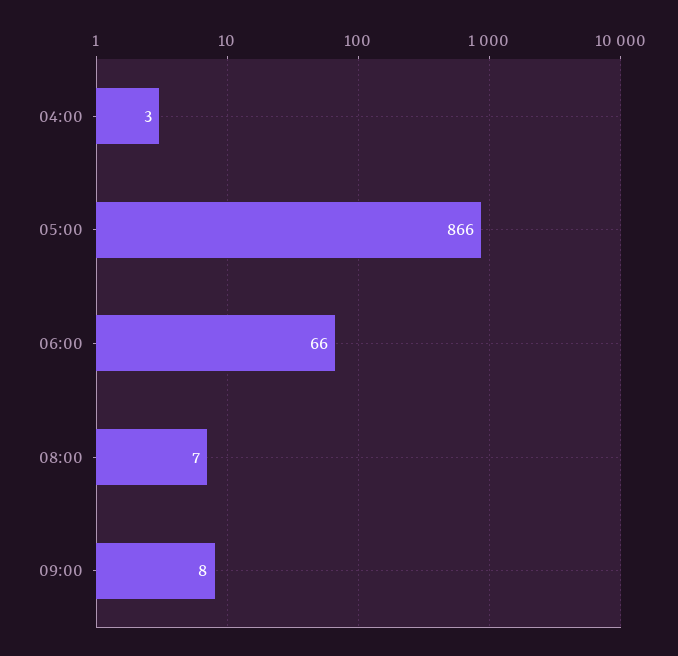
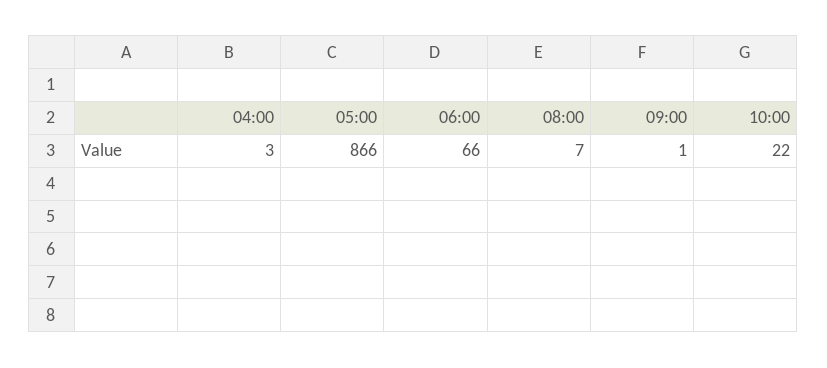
09:00: 8 -> 1
10:00: none -> 22

